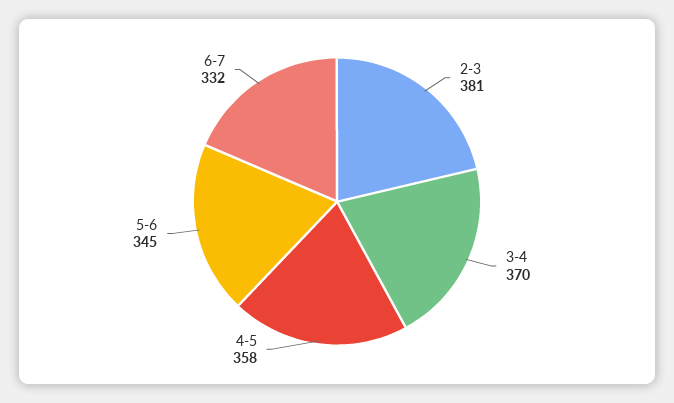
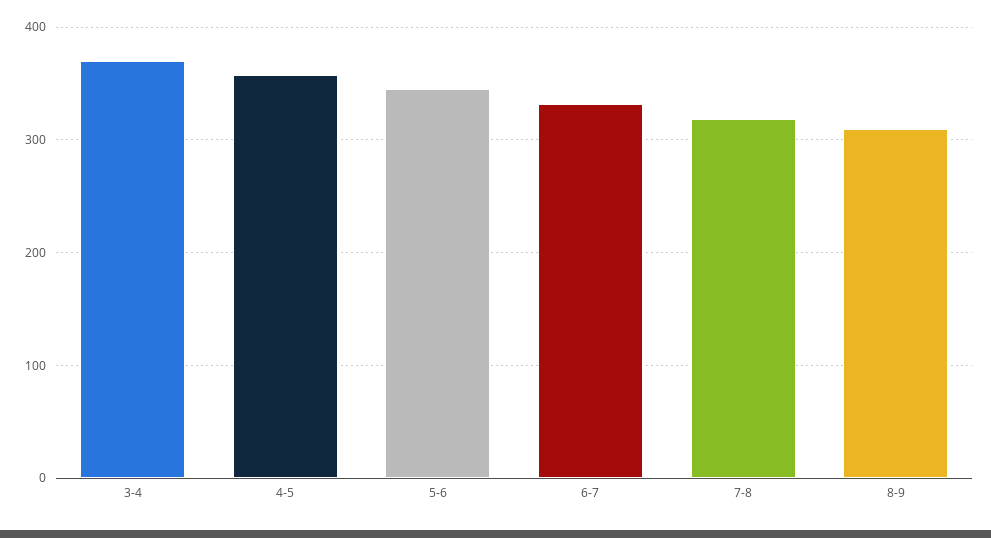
2-3: 381 -> none
7-8: none -> 320
8-9: none -> 310

